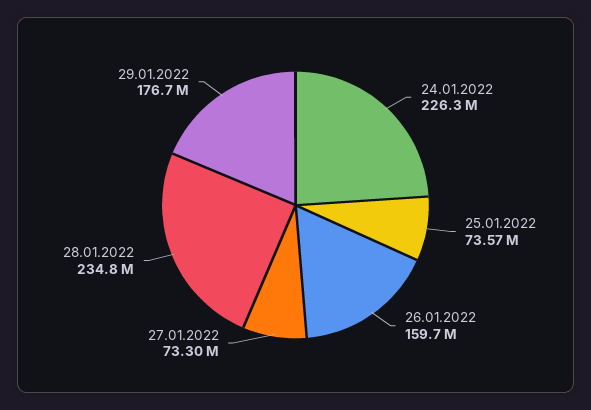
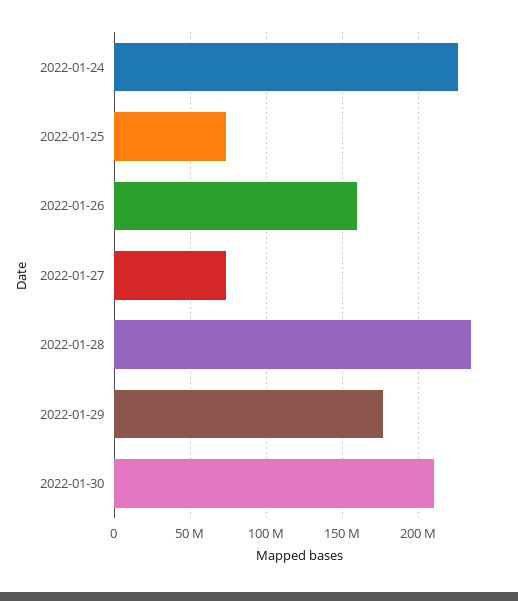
2022-01-30: none -> 210000000

